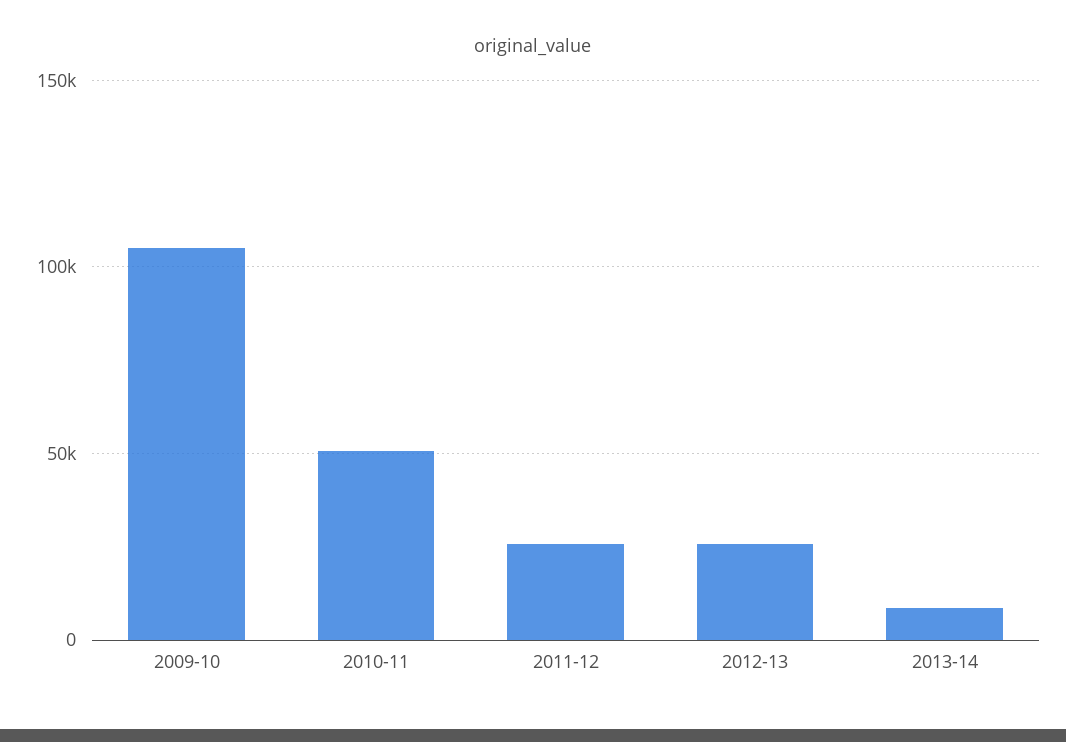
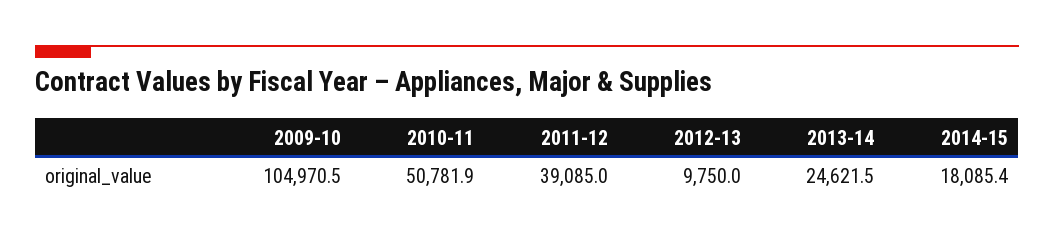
2011-12: 25000 -> 39085
2012-13: 25000 -> 9750
2013-14: 10000 -> 24621.5
2014-15: none -> 18085.4

